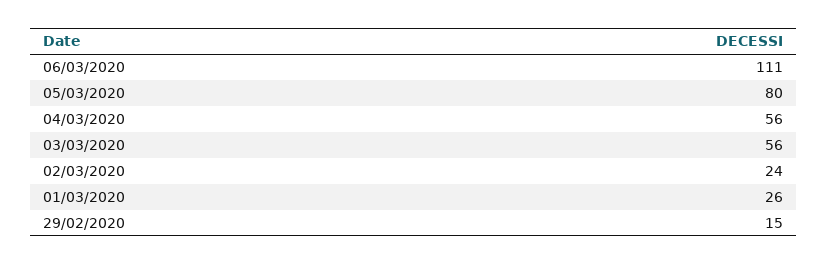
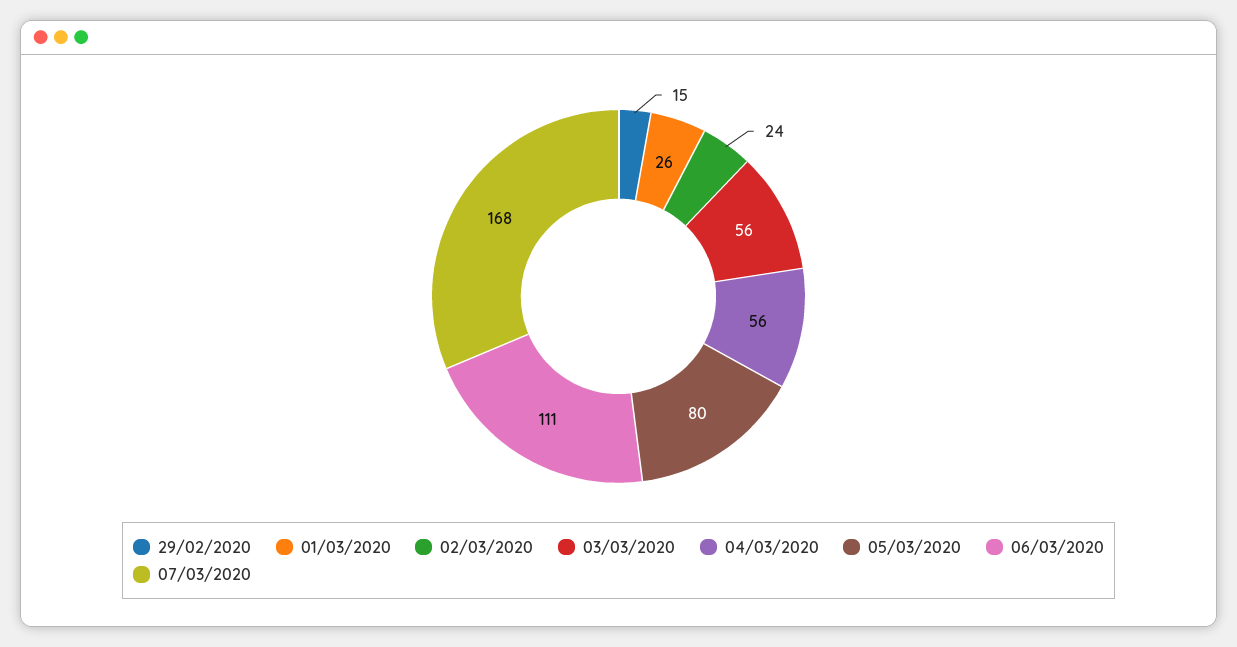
07/03/2020: none -> 168

